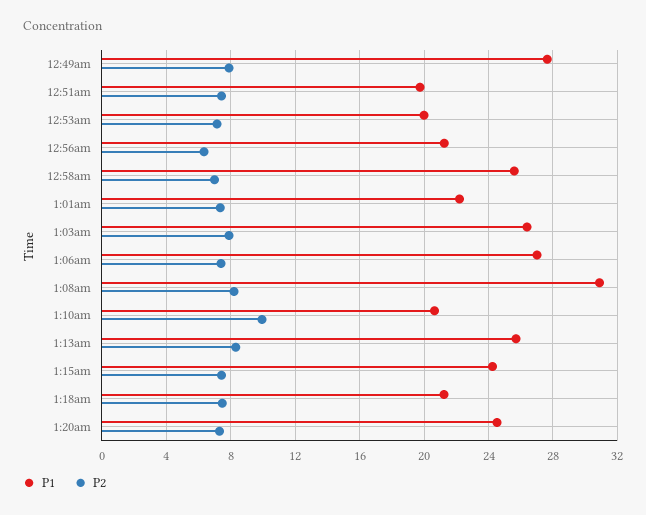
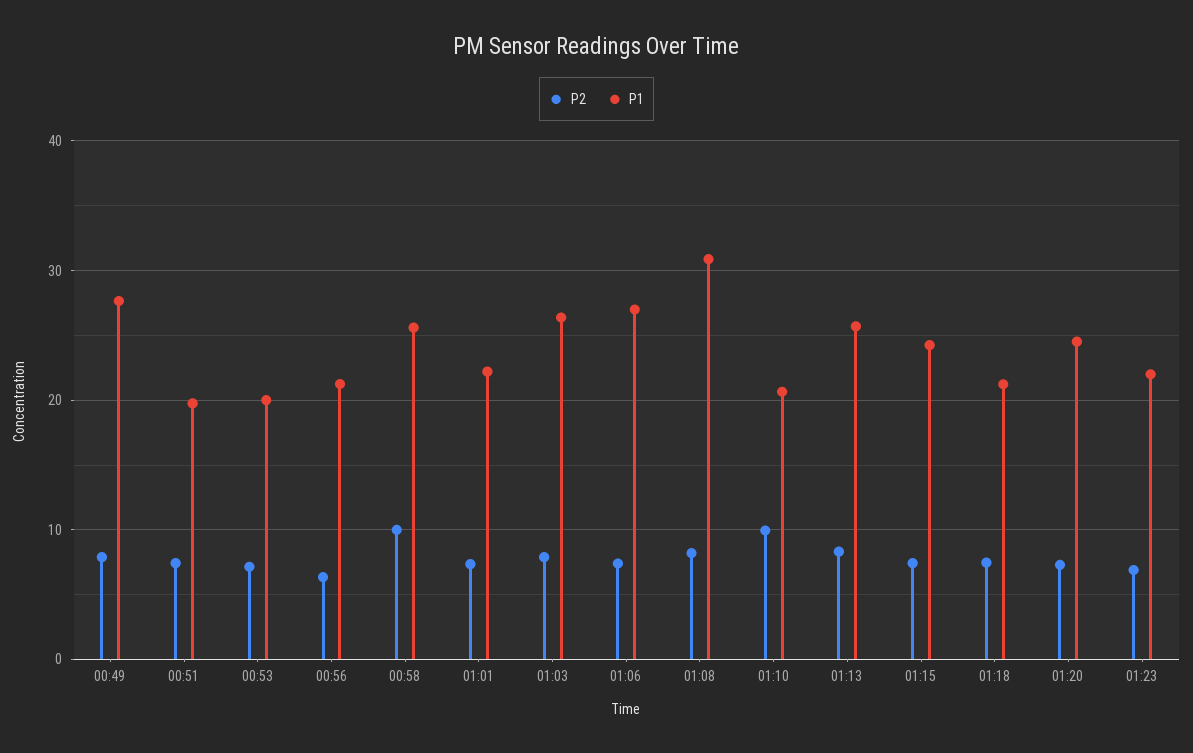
P2, 12:58am: 7 -> 10
P2, 01:23: none -> 7
P1, 01:23: none -> 22

